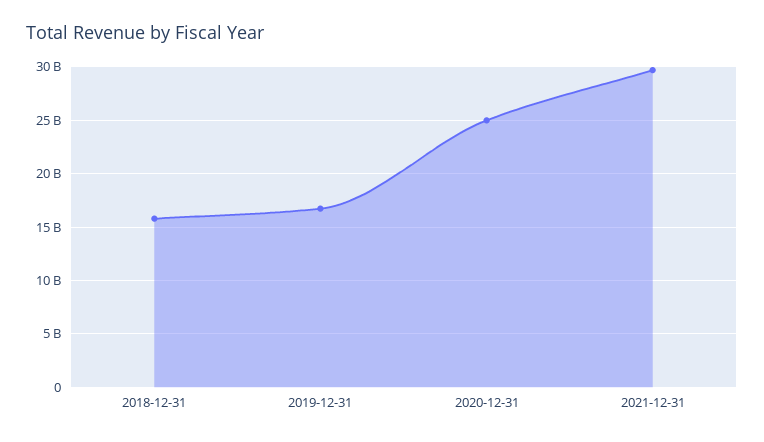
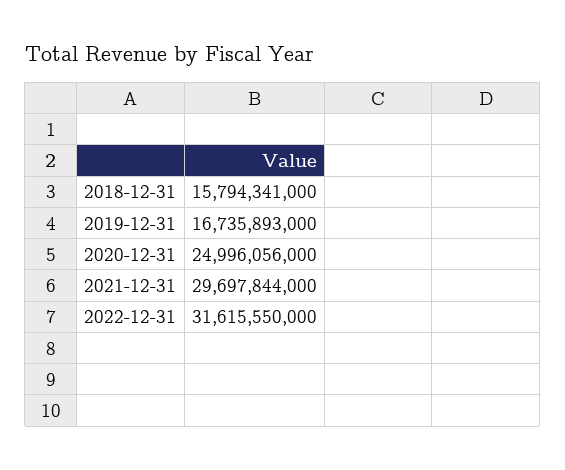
2022-12-31: none -> 31615550000

